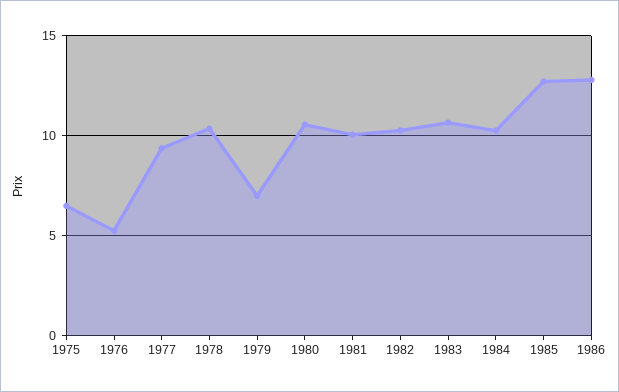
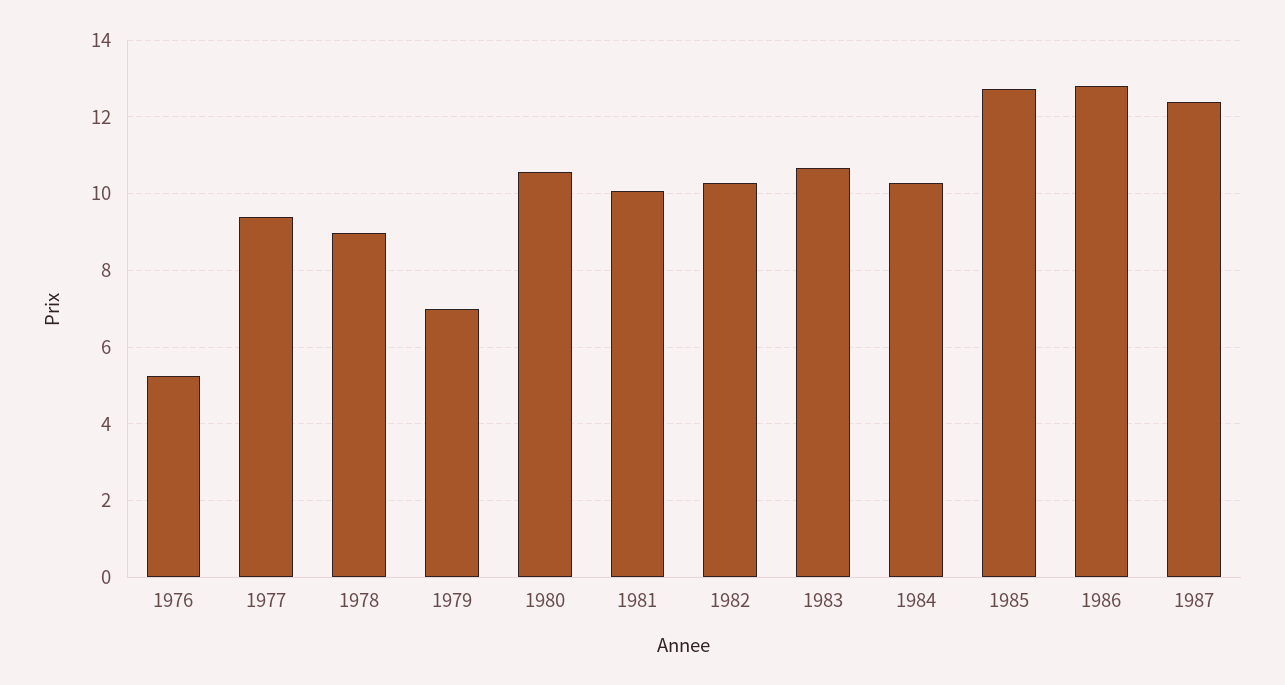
1975: 6.5 -> none
1978: 10.5 -> 9
1987: none -> 12.4

